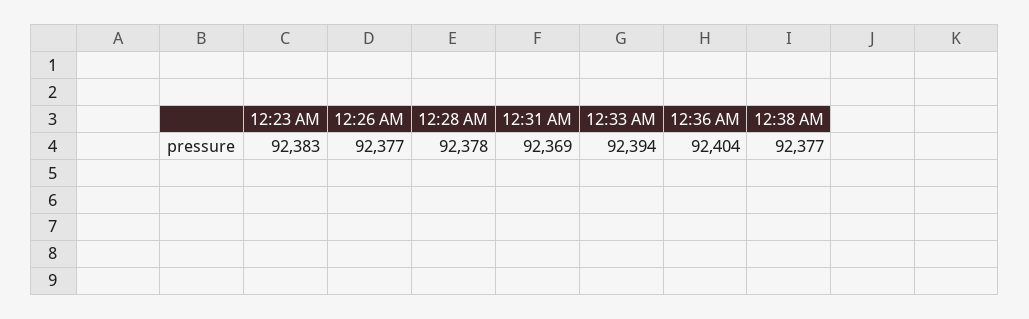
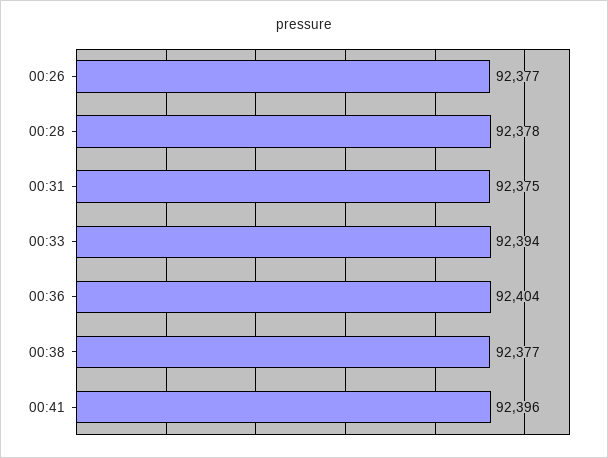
12:23 AM: 92383 -> none
12:31 AM: 92369 -> 92375
00:41: none -> 92396

